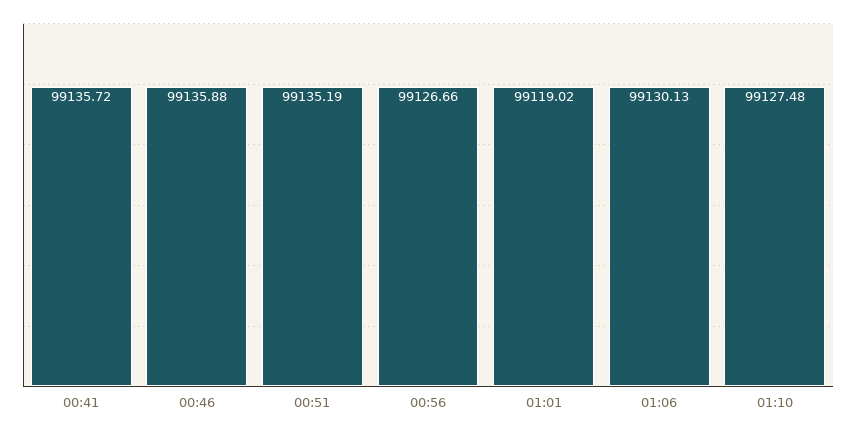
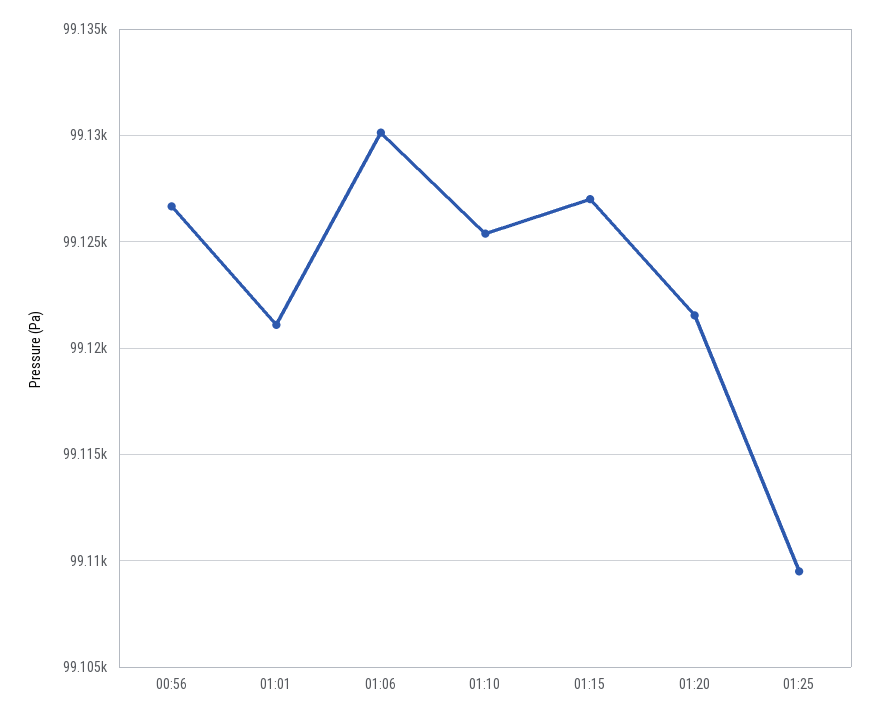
00:41: 99135.72 -> none
00:46: 99135.88 -> none
00:51: 99135.19 -> none
01:01: 99119.02 -> 99121
01:10: 99127.48 -> 99125.5
01:15: none -> 99127
01:20: none -> 99121.5
01:25: none -> 99109.5

